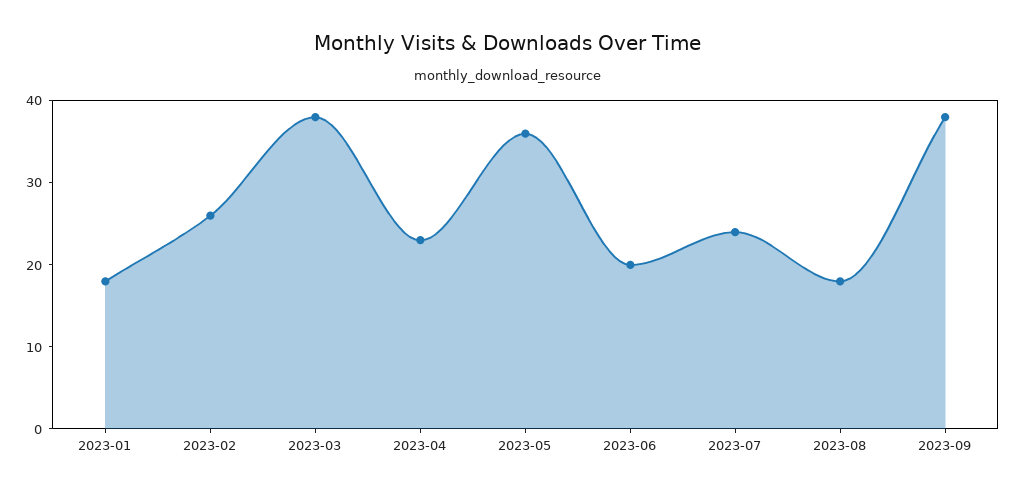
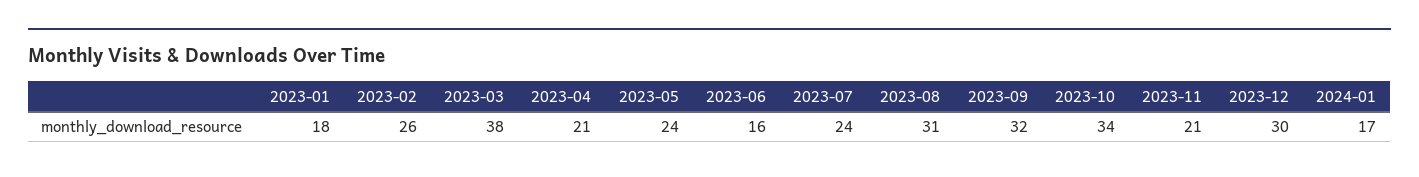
2023-04: 23 -> 21
2023-05: 36 -> 24
2023-06: 20 -> 16
2023-08: 18 -> 31
2023-09: 38 -> 32
2023-10: none -> 34
2023-11: none -> 21
2023-12: none -> 30
2024-01: none -> 17

